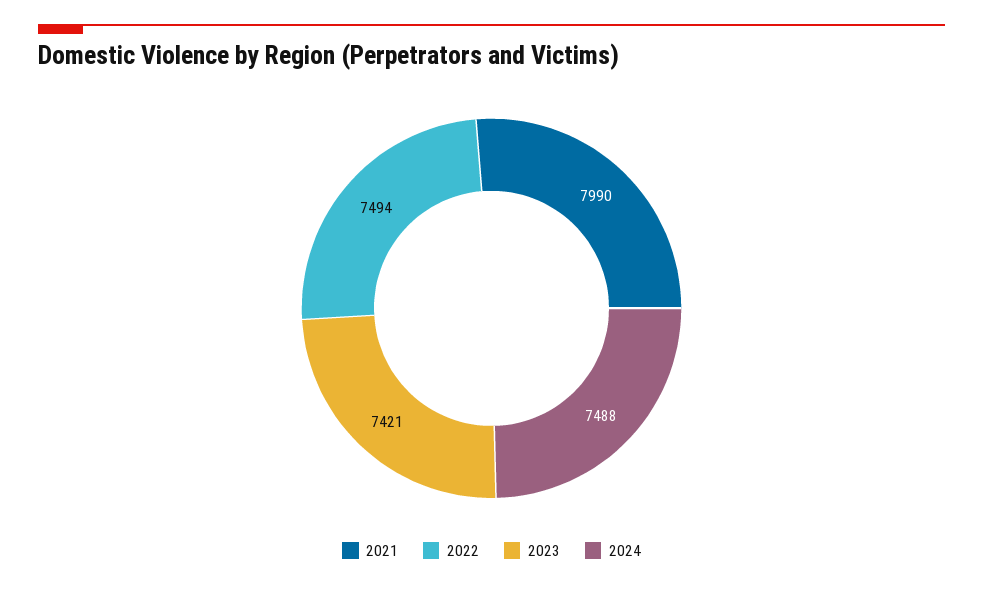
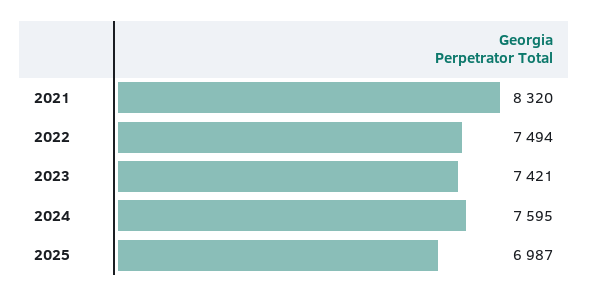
2021: 7990 -> 8320
2024: 7488 -> 7595
2025: none -> 6987

